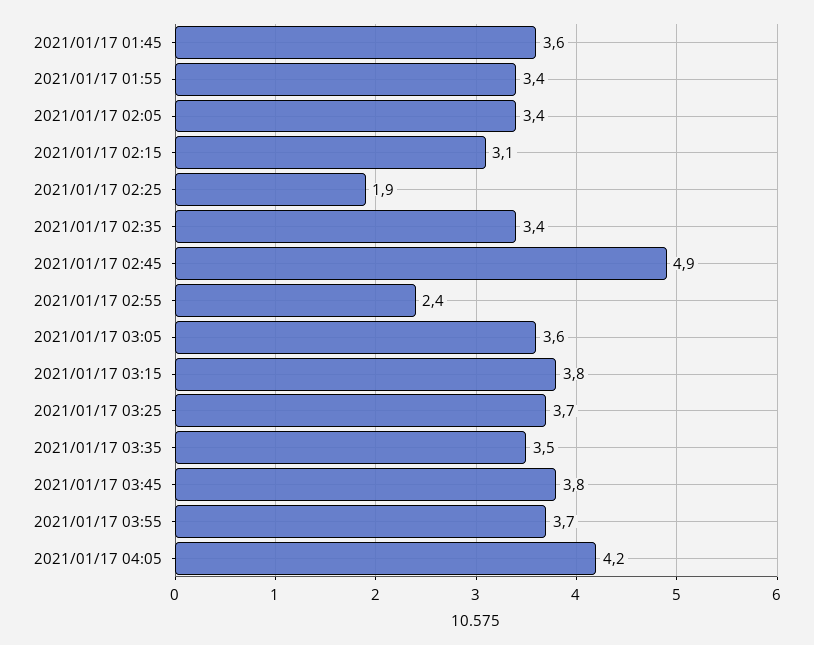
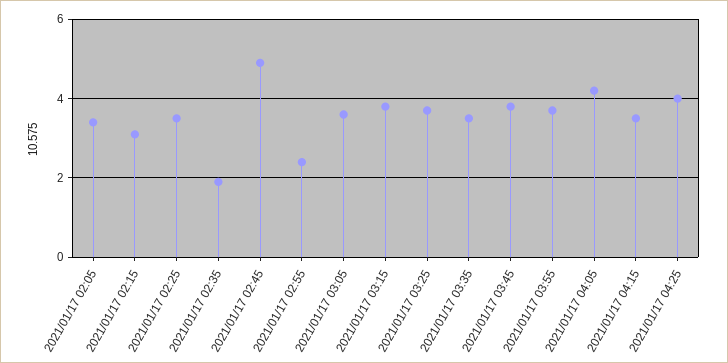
2021/01/17 01:45: 3.6 -> none
2021/01/17 01:55: 3.4 -> none
2021/01/17 02:25: 1.9 -> 3.5
2021/01/17 02:35: 3.4 -> 2
2021/01/17 04:15: none -> 3.5
2021/01/17 04:25: none -> 4

